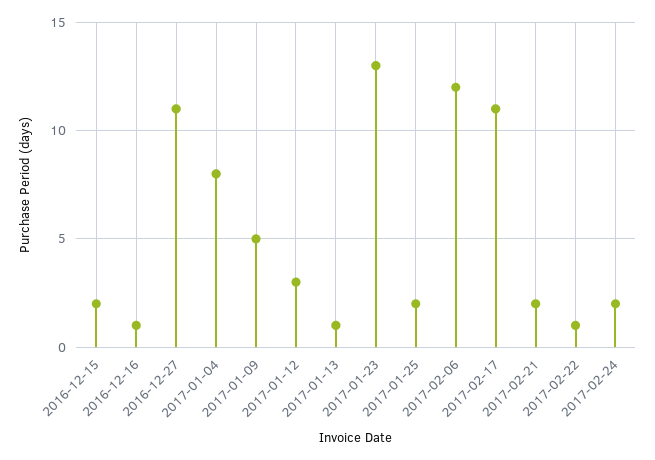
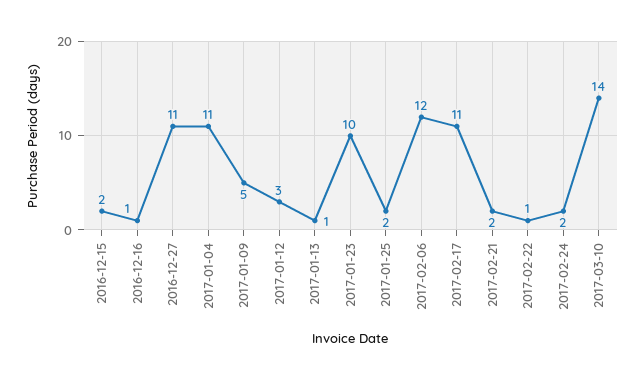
2017-01-04: 8 -> 11
2017-01-23: 13 -> 10
2017-03-10: none -> 14

